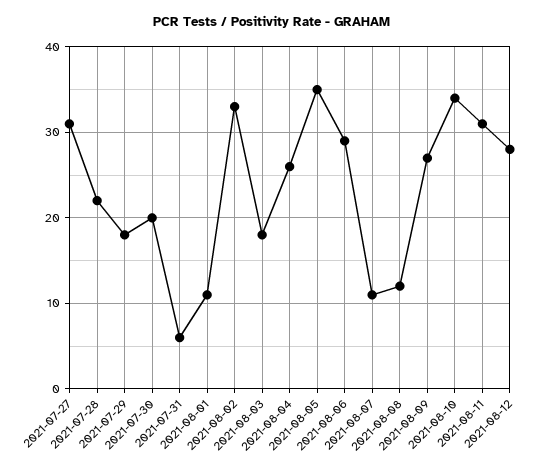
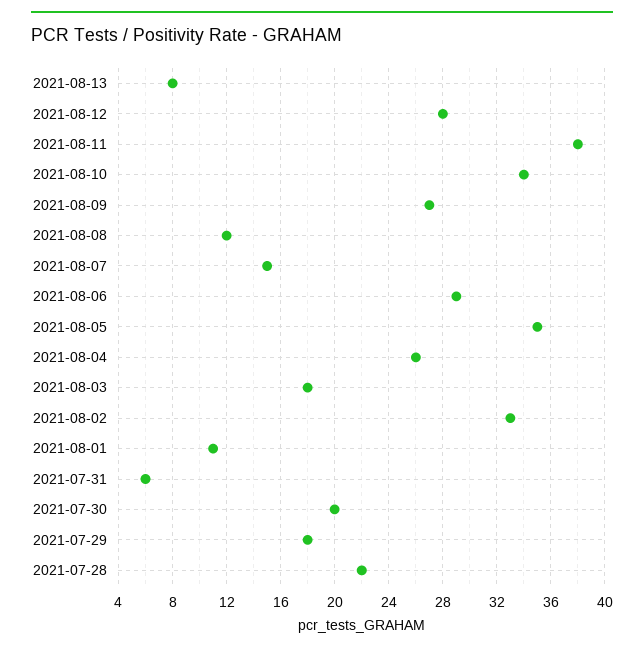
2021-07-27: 31 -> none
2021-08-07: 11 -> 15
2021-08-11: 31 -> 38
2021-08-13: none -> 8

